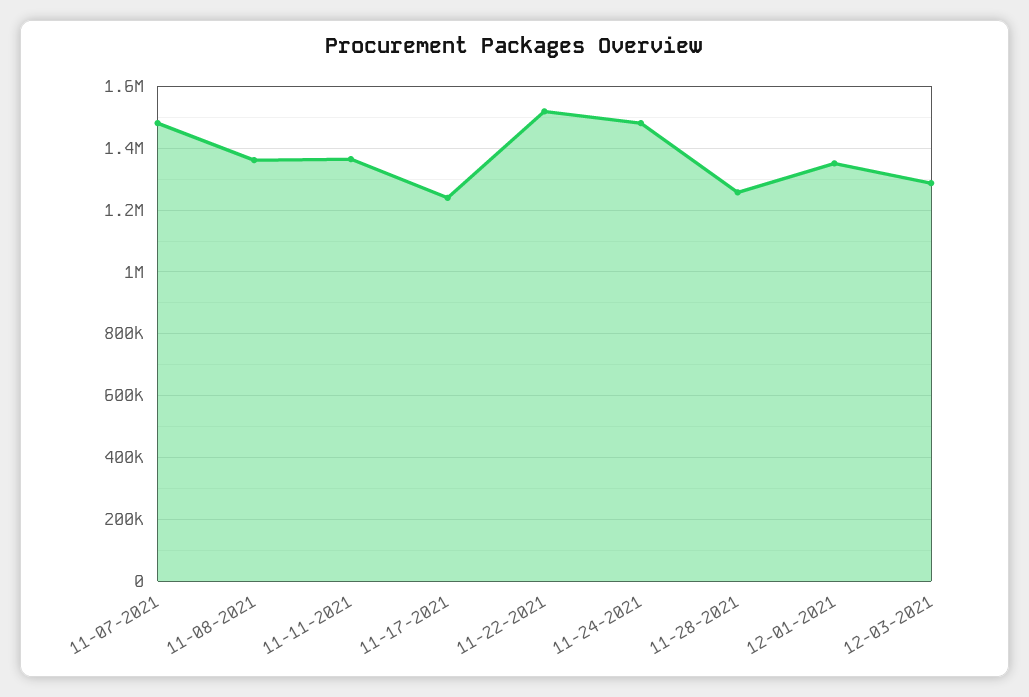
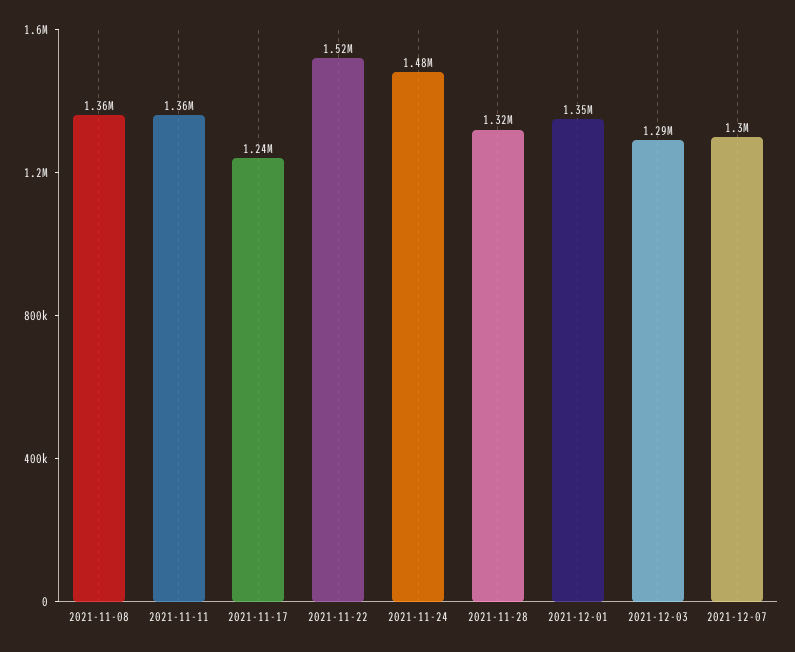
11-07-2021: 1480000 -> none
11-28-2021: 1260000 -> 1320000
2021-12-07: none -> 1300000

